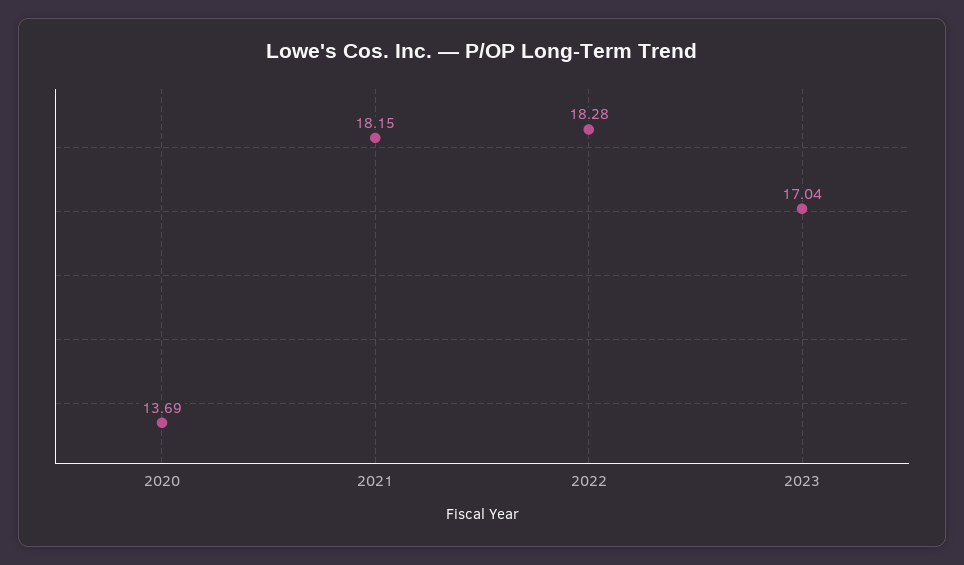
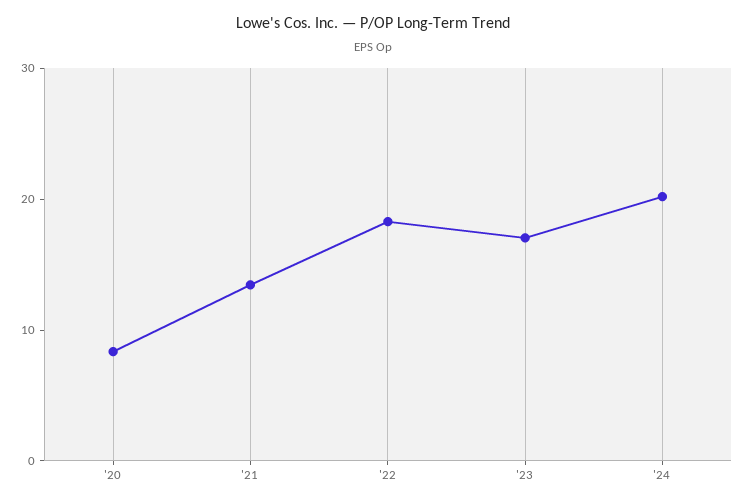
2020: 13.69 -> 8
2021: 18.15 -> 14
'24: none -> 20

